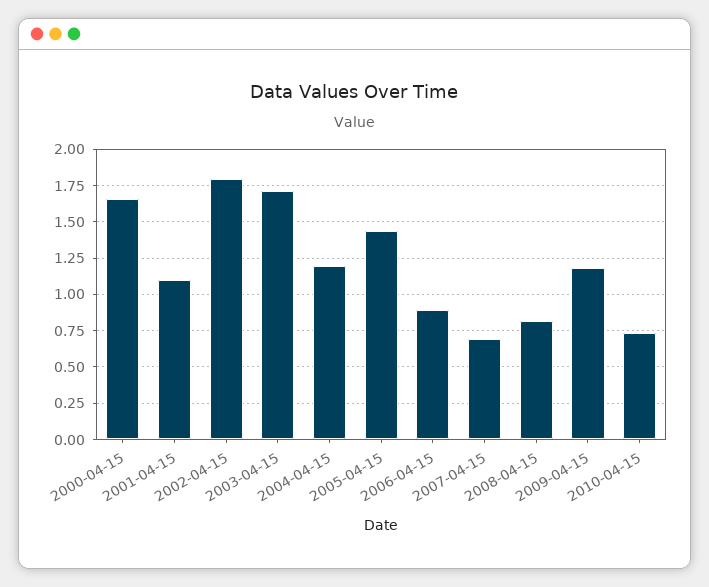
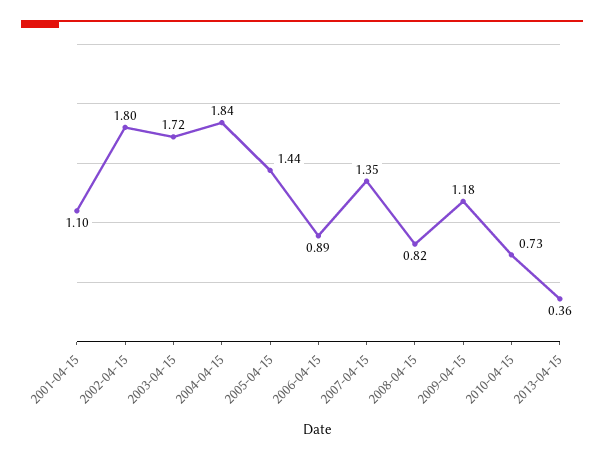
2000-04-15: 1.65 -> none
2004-04-15: 1.2 -> 1.84
2007-04-15: 0.7 -> 1.35
2013-04-15: none -> 0.36

